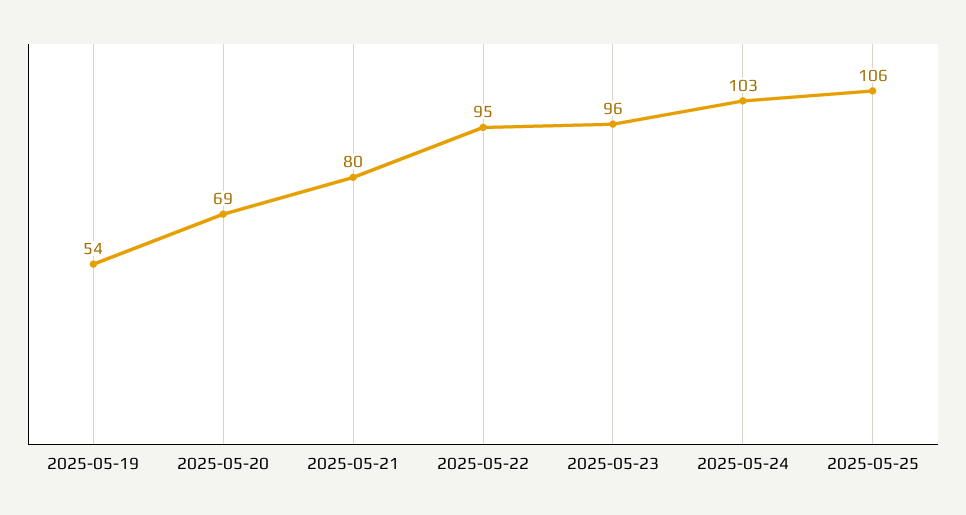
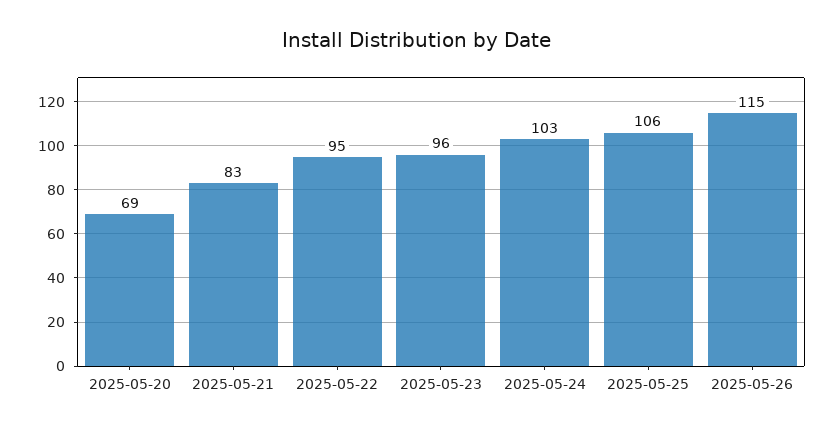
2025-05-19: 54 -> none
2025-05-21: 80 -> 83
2025-05-26: none -> 115

